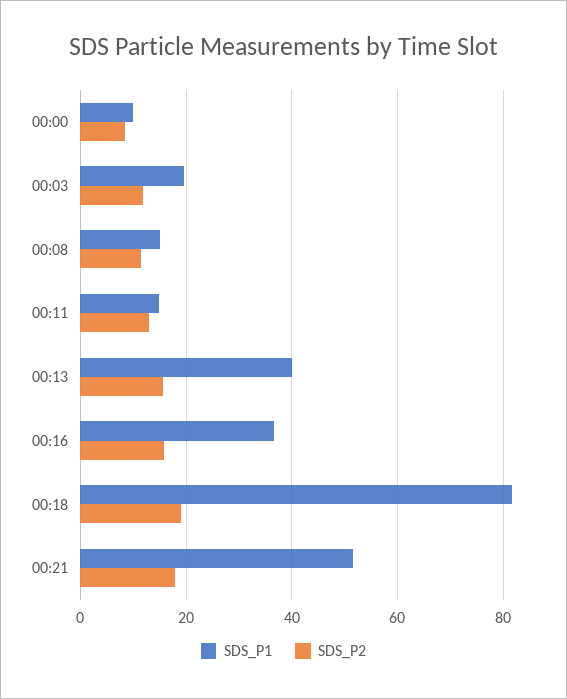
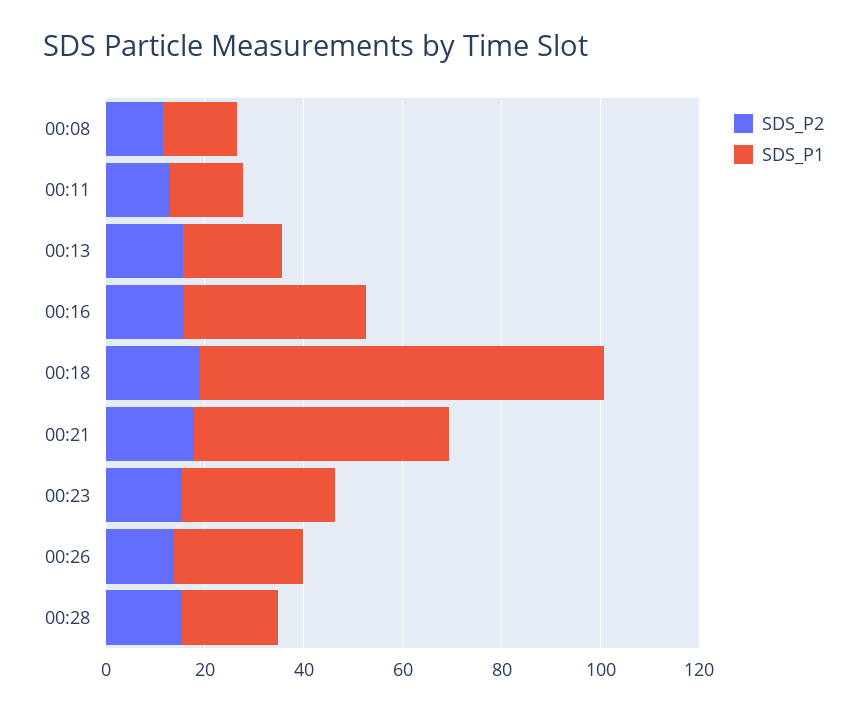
SDS_P1, 00:00: 10 -> none
SDS_P2, 00:00: 8 -> none
SDS_P1, 00:03: 20 -> none
SDS_P2, 00:03: 12 -> none
SDS_P1, 00:13: 40 -> 20
SDS_P2, 00:23: none -> 15
SDS_P1, 00:23: none -> 30
SDS_P2, 00:26: none -> 15
SDS_P1, 00:26: none -> 25
SDS_P2, 00:28: none -> 15
SDS_P1, 00:28: none -> 20

